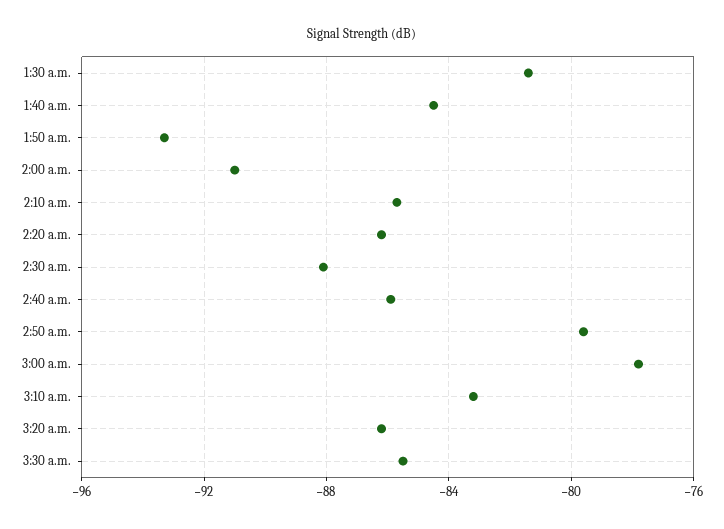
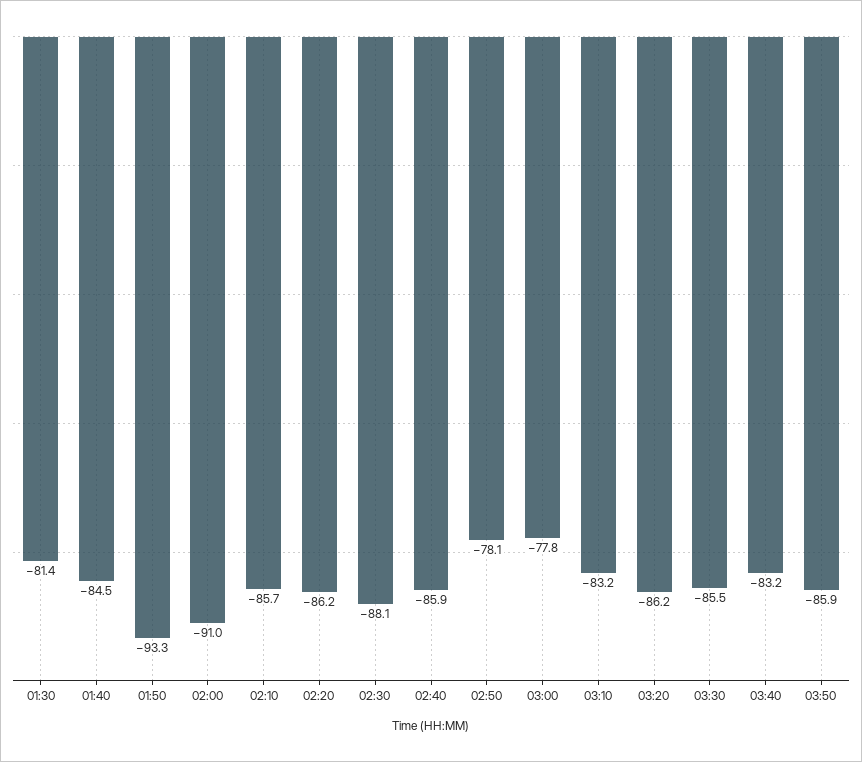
2:50 a.m.: -79.5 -> -78.1
03:40: none -> -83.2
03:50: none -> -85.9

